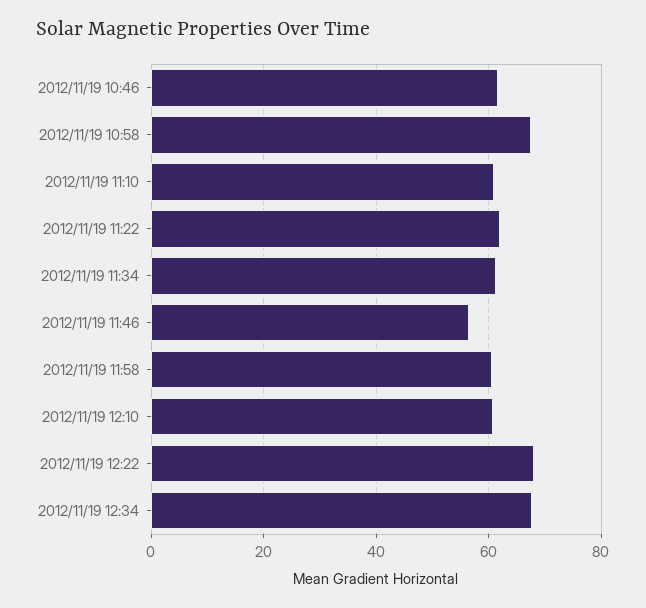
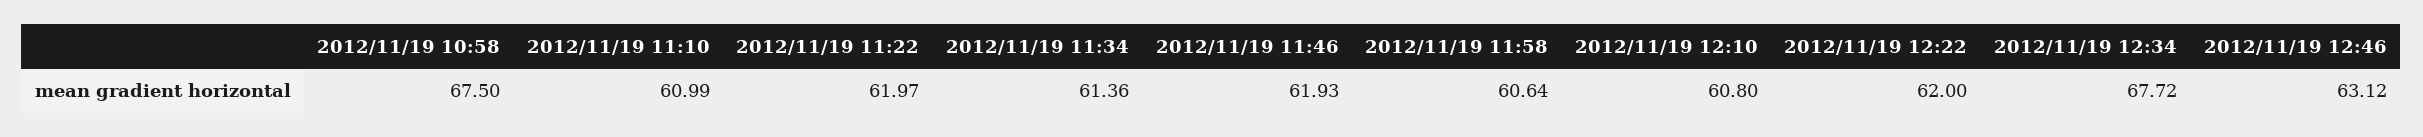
2012/11/19 10:46: 62 -> none
2012/11/19 11:46: 56 -> 61.93
2012/11/19 12:22: 68 -> 62
2012/11/19 12:46: none -> 63.12

